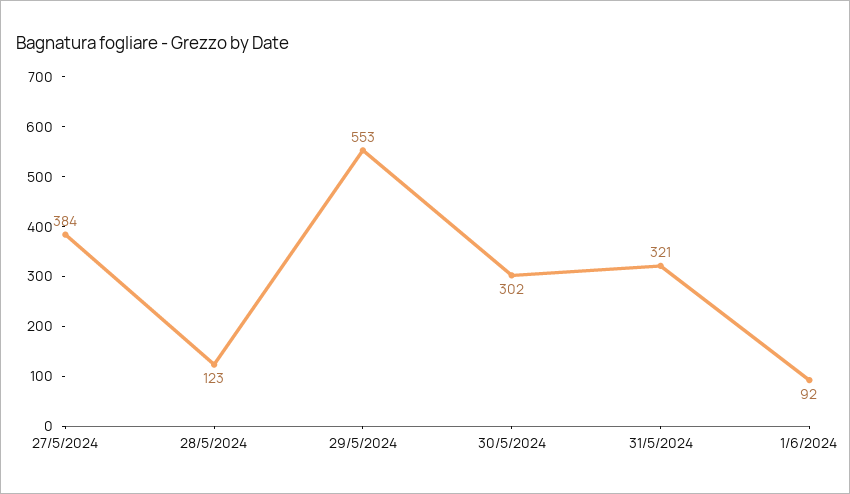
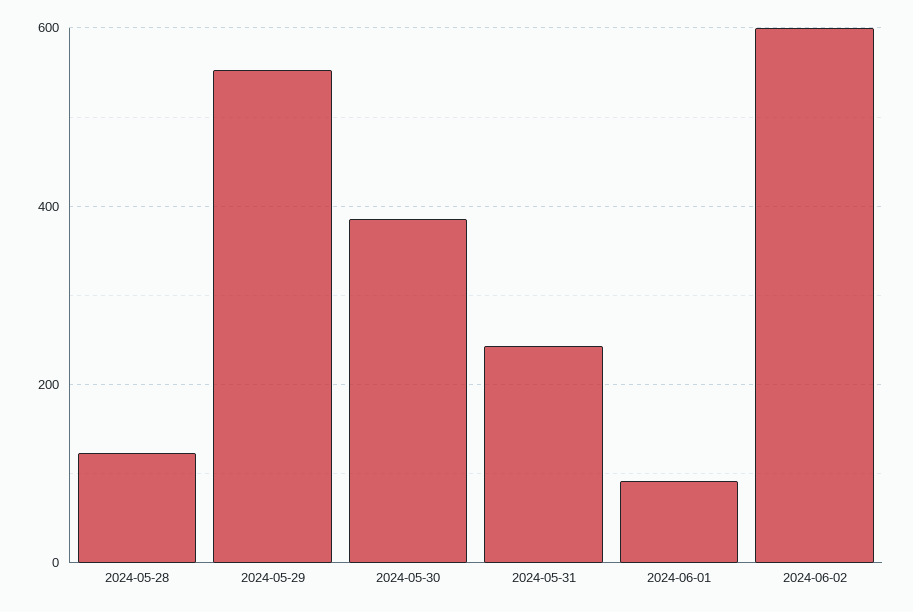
27/5/2024: 384 -> none
30/5/2024: 302 -> 380
31/5/2024: 321 -> 240
2024-06-02: none -> 600

